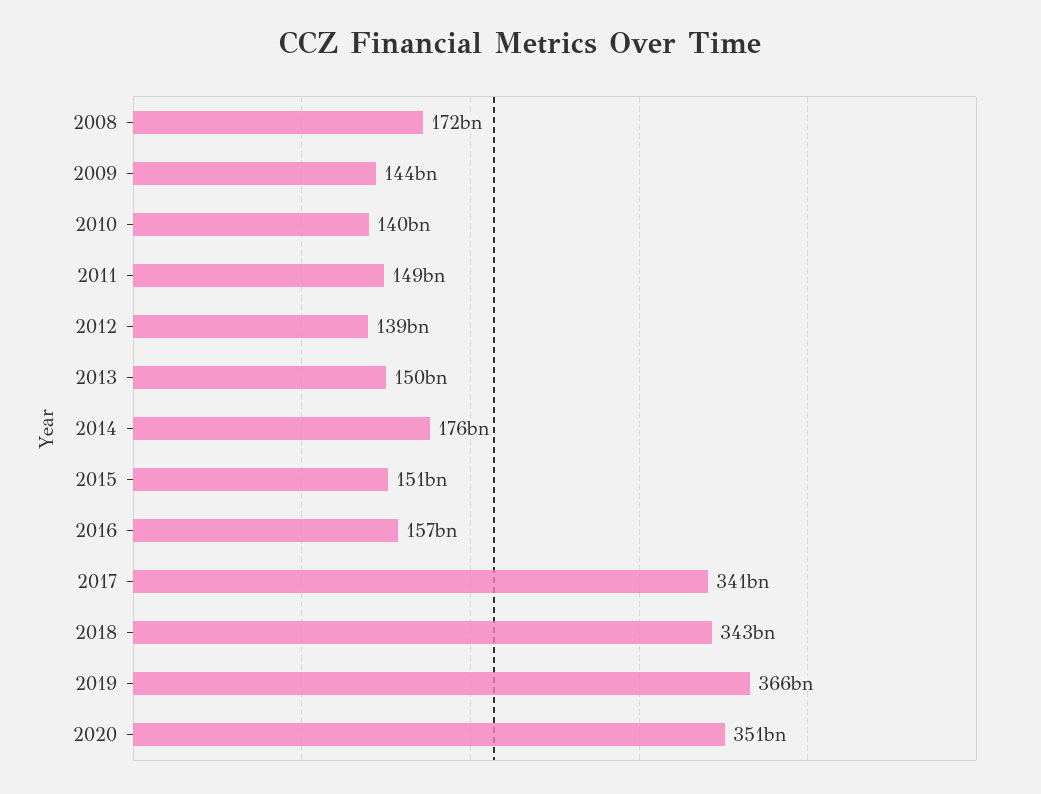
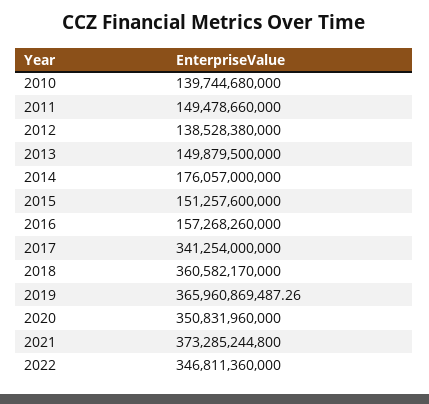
2008: 172000000000 -> none
2009: 144000000000 -> none
2018: 343000000000 -> 360582170000
2021: none -> 373285244800
2022: none -> 346811360000

